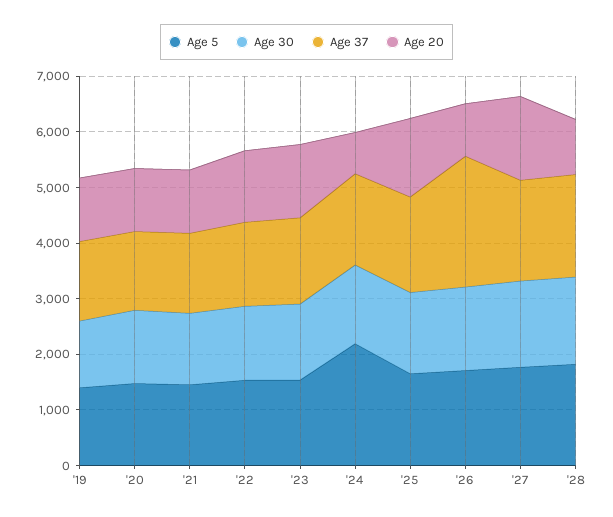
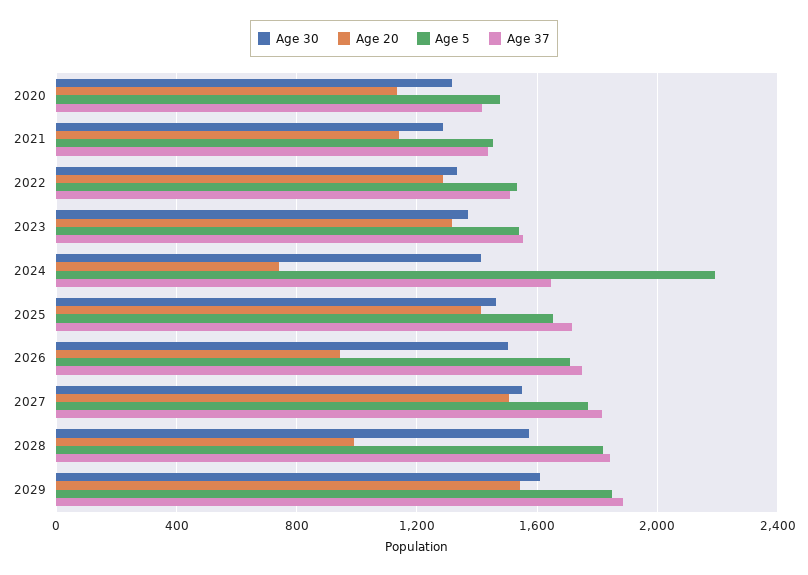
Age 5, '19: 1400 -> none
Age 30, '19: 1200 -> none
Age 37, '19: 1400 -> none
Age 20, '19: 1200 -> none
Age 37, '26: 2400 -> 1750
Age 30, 2029: none -> 1600
Age 20, 2029: none -> 1550
Age 5, 2029: none -> 1850
Age 37, 2029: none -> 1900

